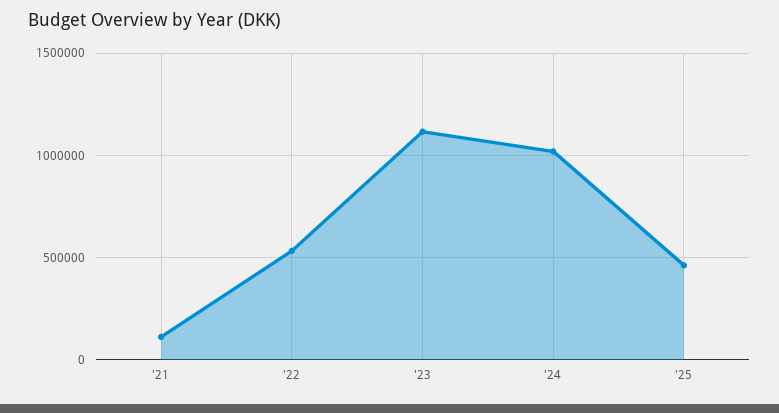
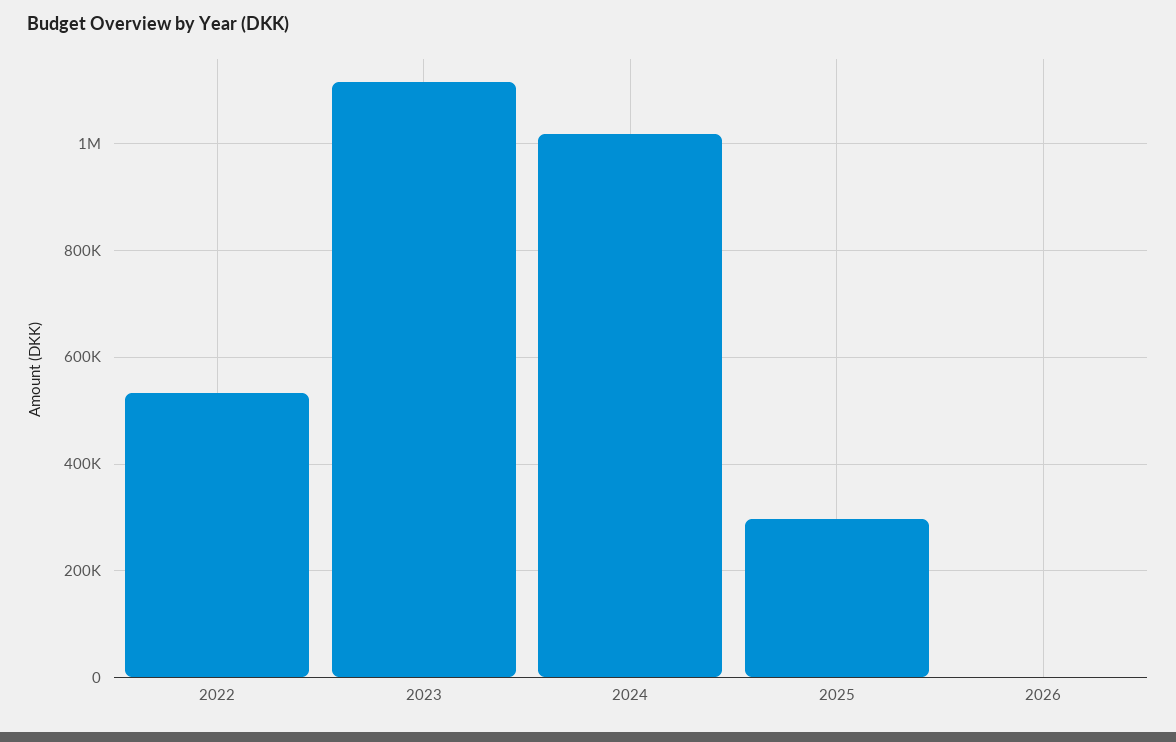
'21: 100000 -> none
'25: 450000 -> 300000
2026: none -> 0

